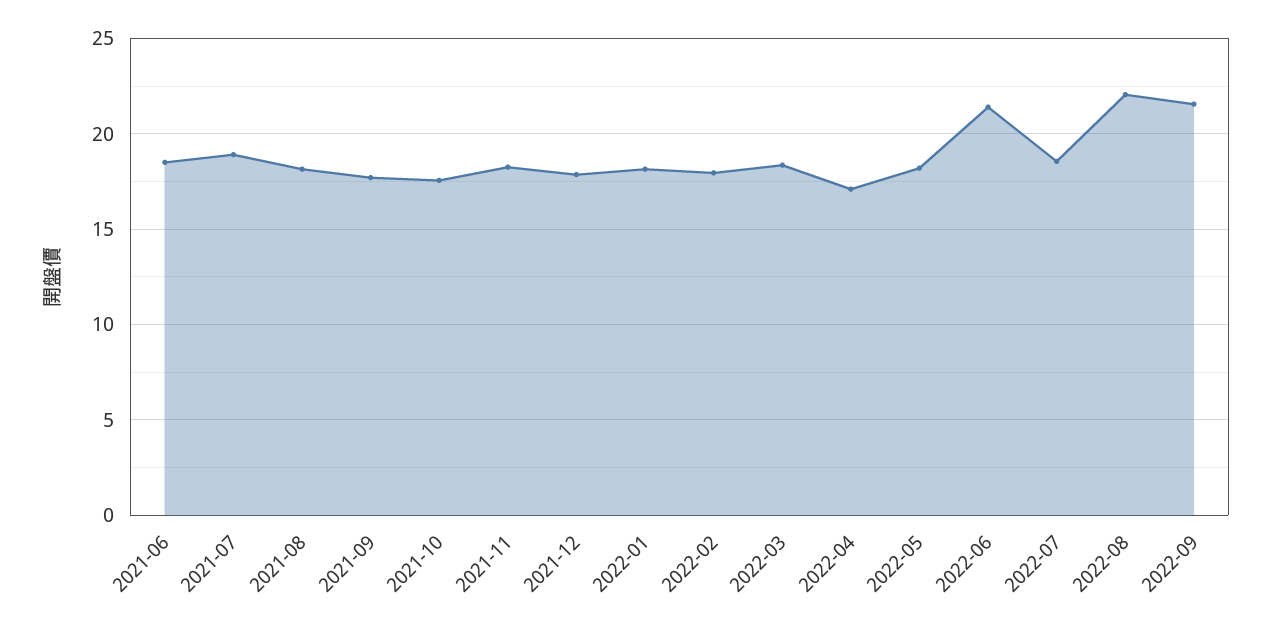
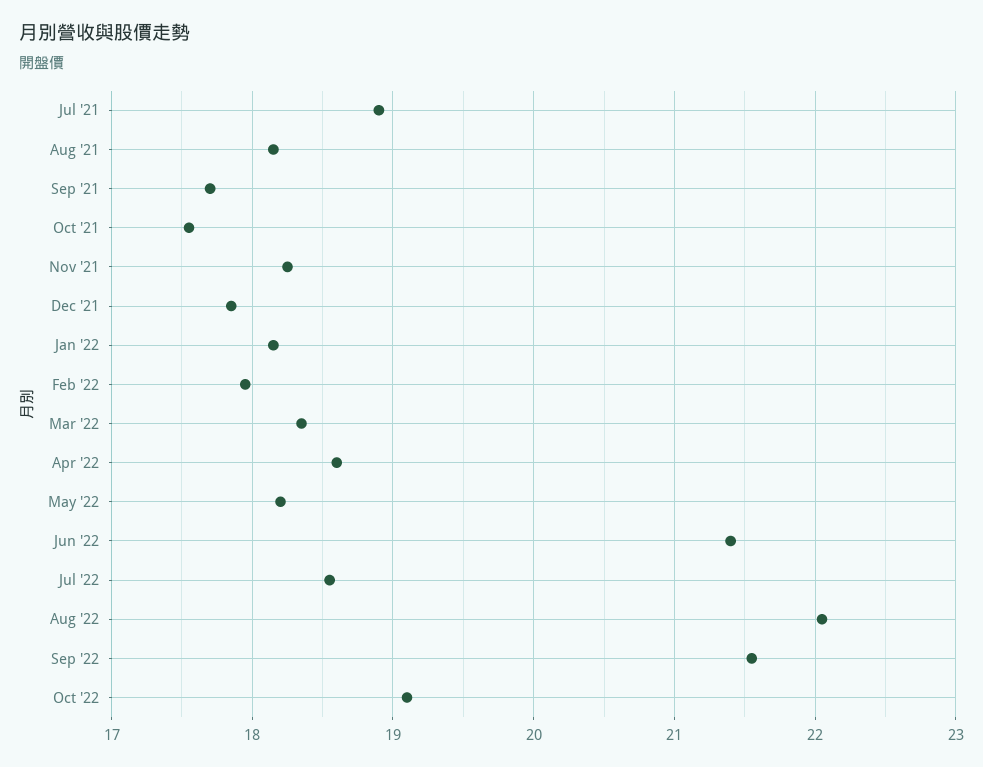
2021-06: 18.5 -> none
2022-04: 17 -> 18.6
Oct '22: none -> 19.1

